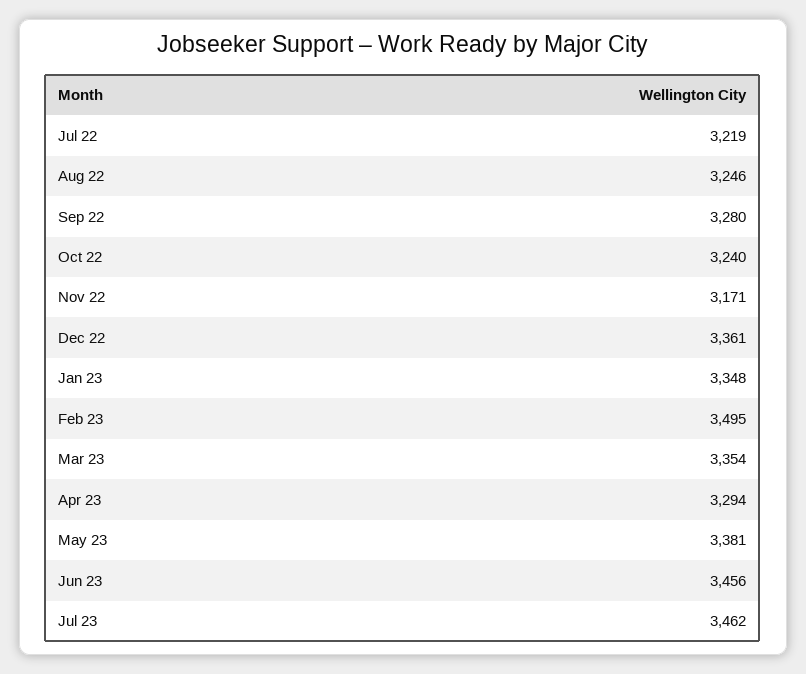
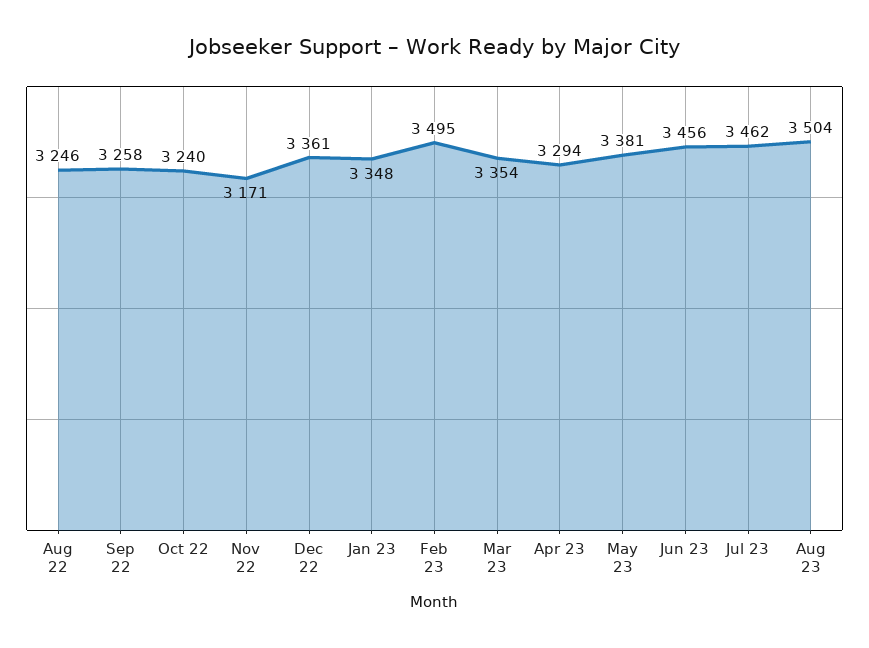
Jul 22: 3219 -> none
Sep 22: 3280 -> 3258
Aug 23: none -> 3504

